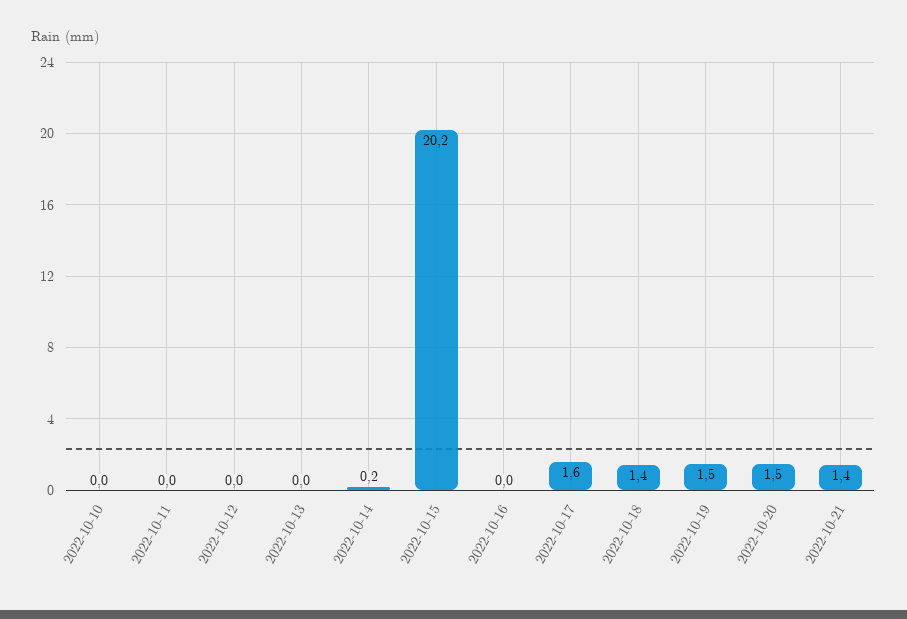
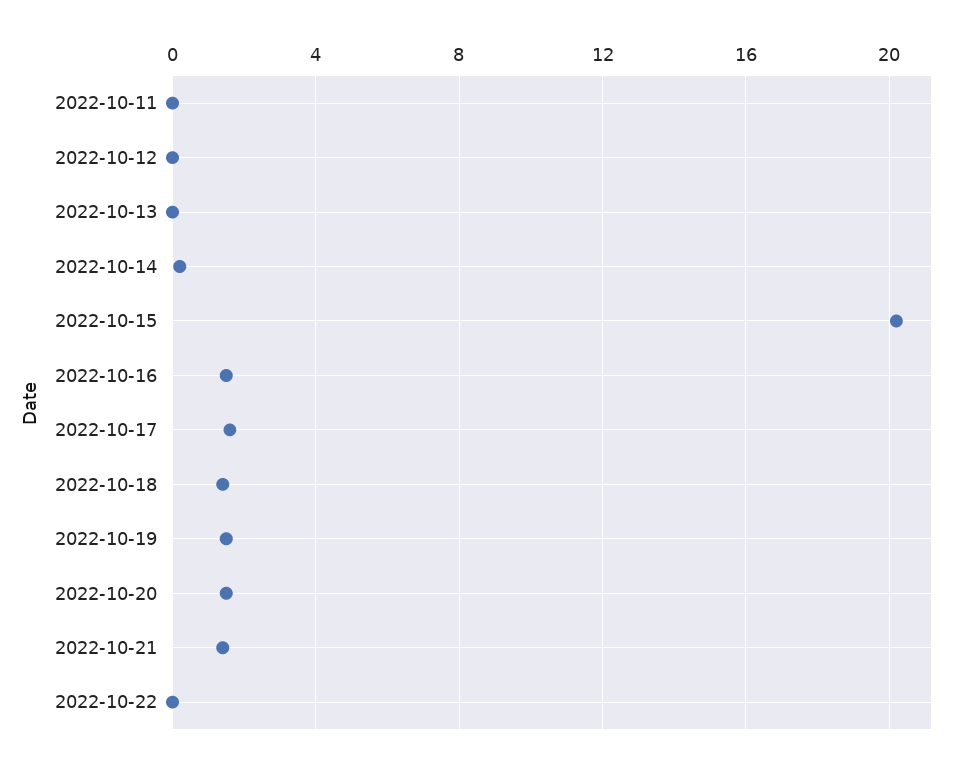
2022-10-10: 0 -> none
2022-10-16: 0 -> 1.5
2022-10-22: none -> 0

